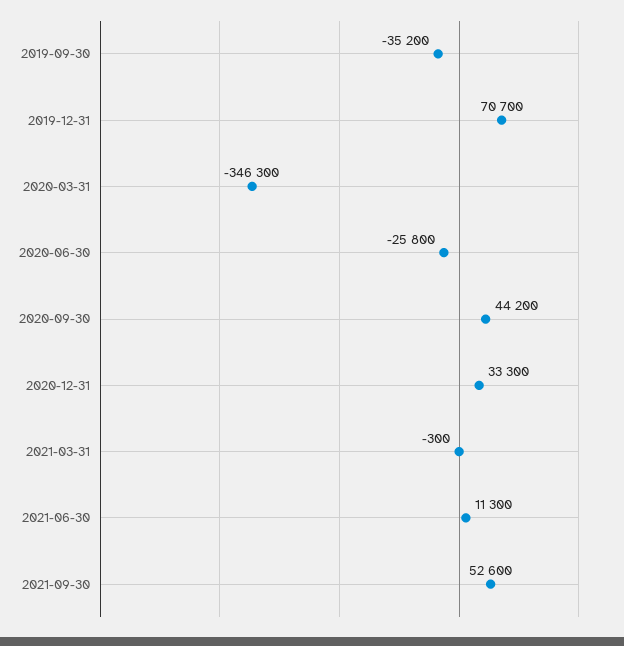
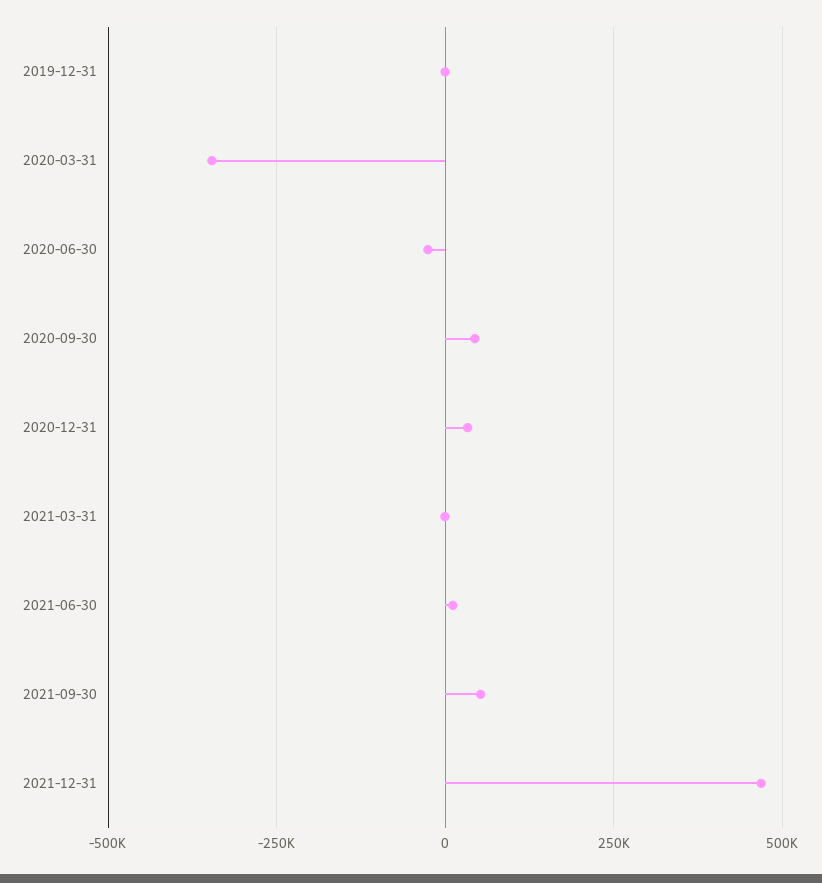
2019-09-30: -35200 -> none
2019-12-31: 70700 -> 0
2021-12-31: none -> 475000

